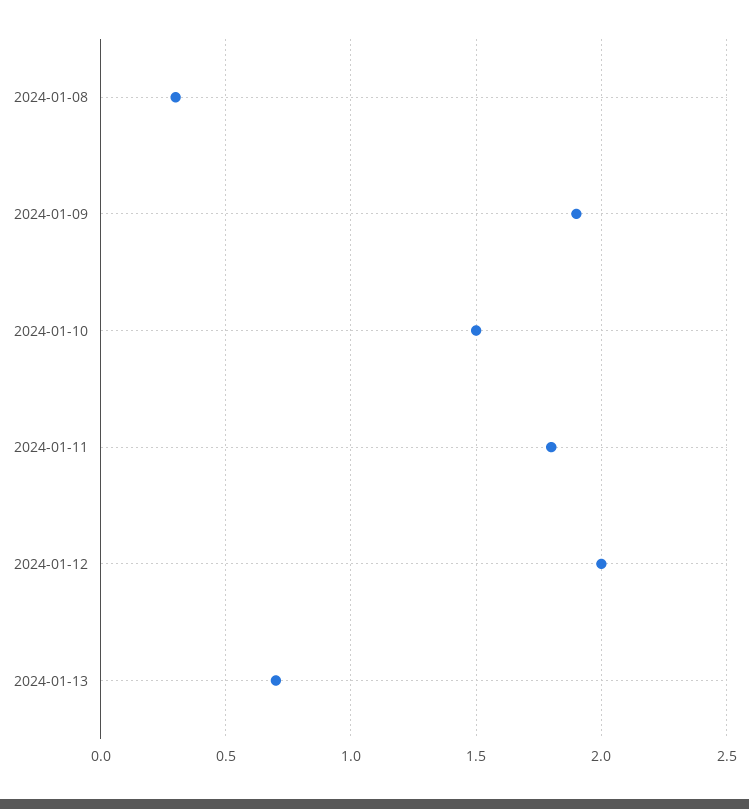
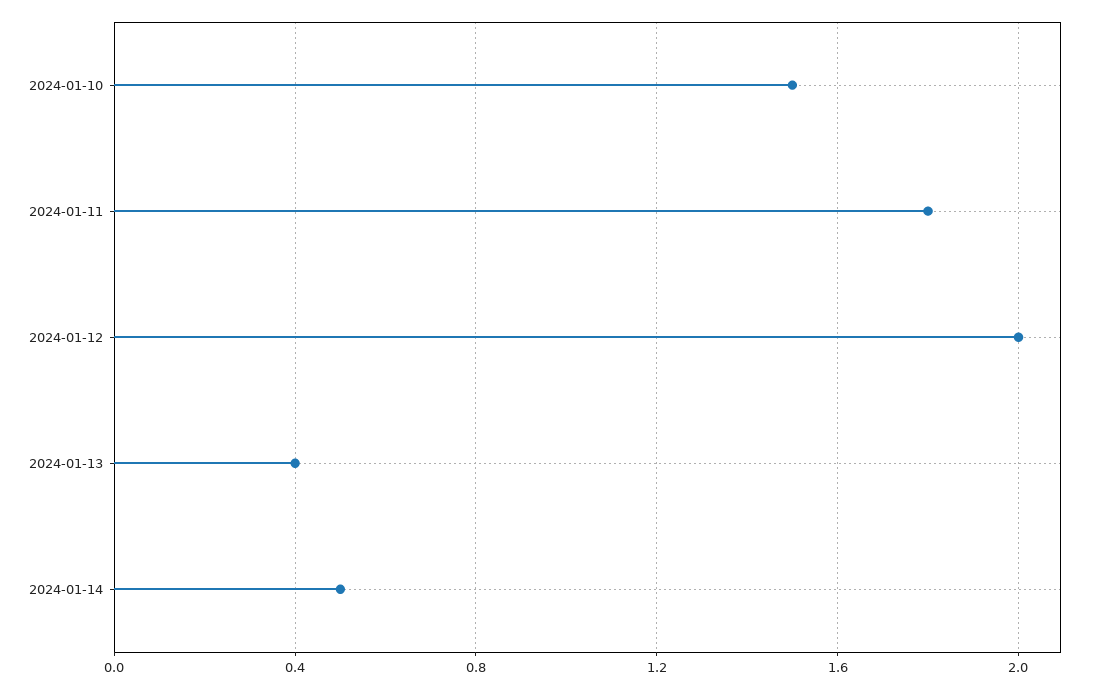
2024-01-08: 0.3 -> none
2024-01-09: 1.9 -> none
2024-01-13: 0.7 -> 0.4
2024-01-14: none -> 0.5

